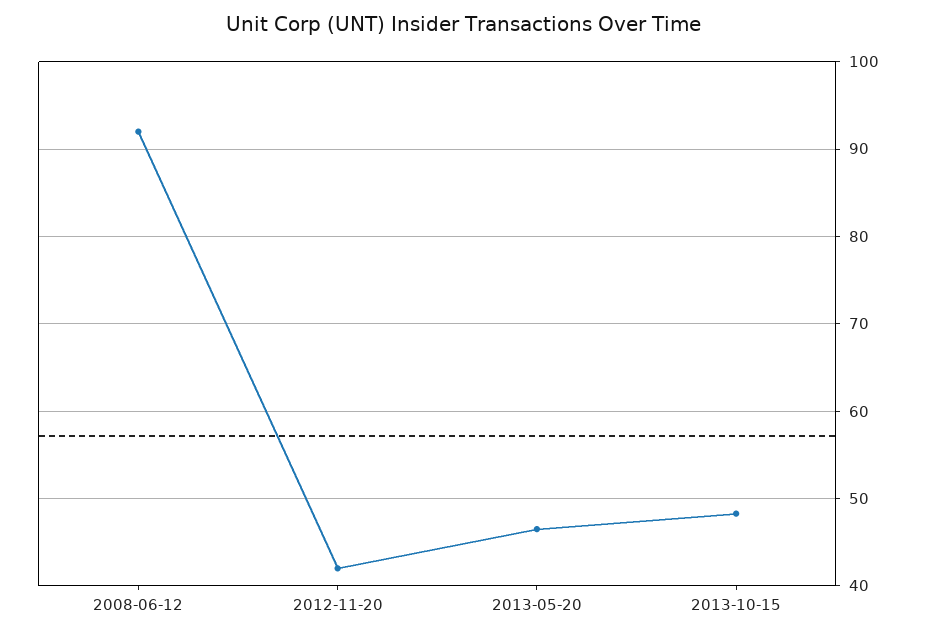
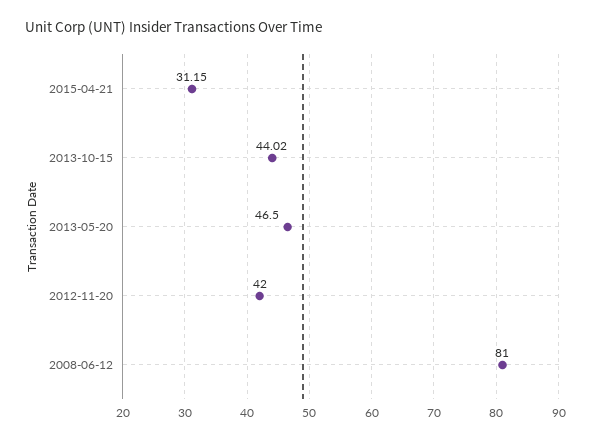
2008-06-12: 92 -> 81
2013-10-15: 48 -> 44.02
2015-04-21: none -> 31.15

